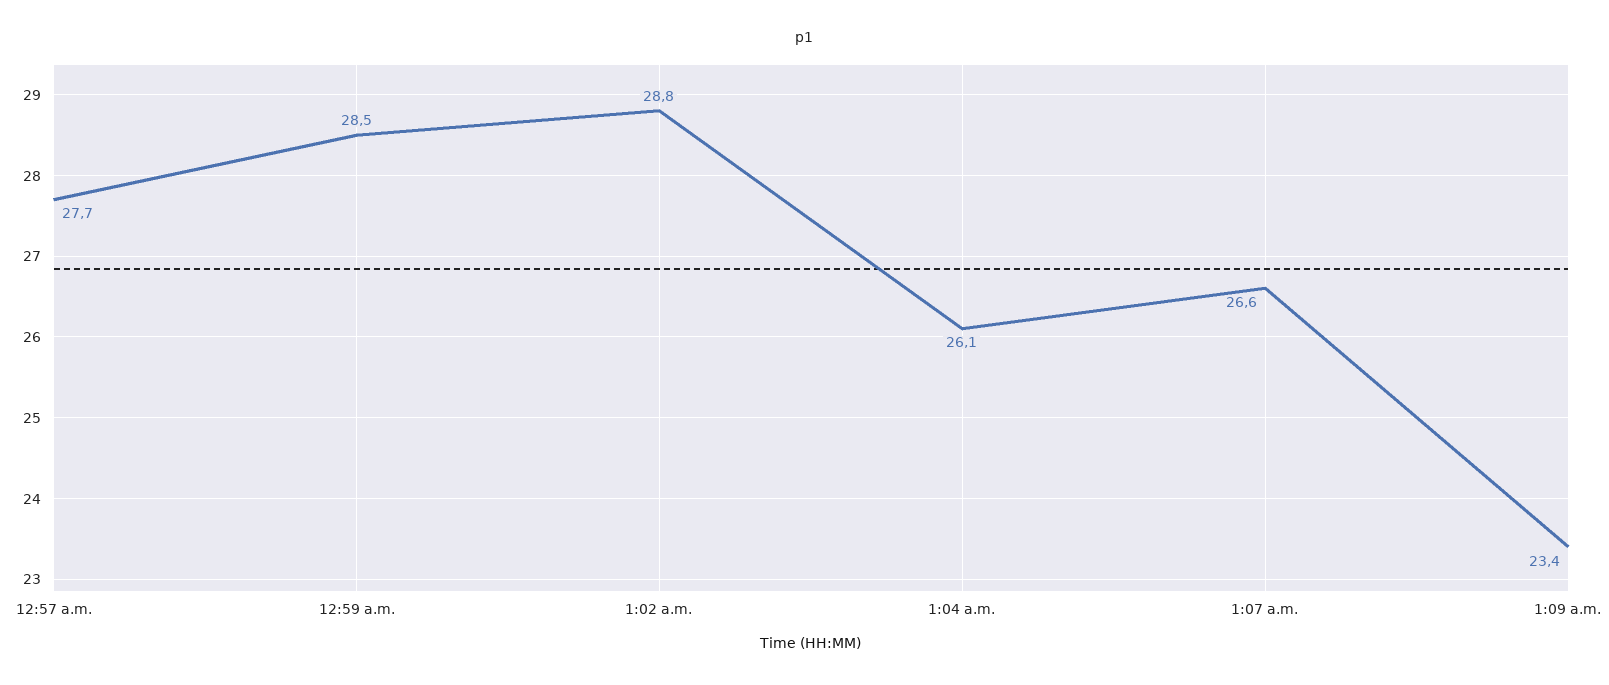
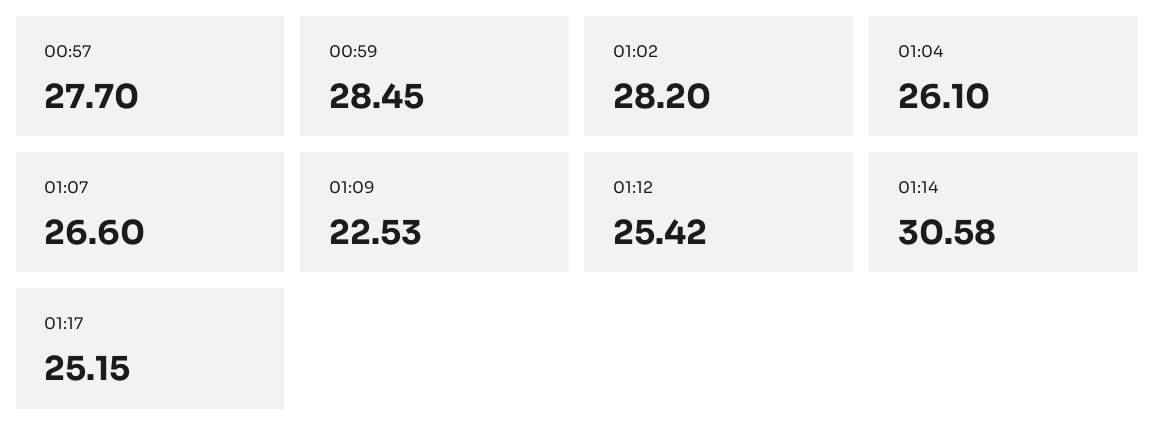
1:02 a.m.: 28.8 -> 28.2
1:09 a.m.: 23.4 -> 22.53
01:12: none -> 25.42
01:14: none -> 30.58
01:17: none -> 25.15

